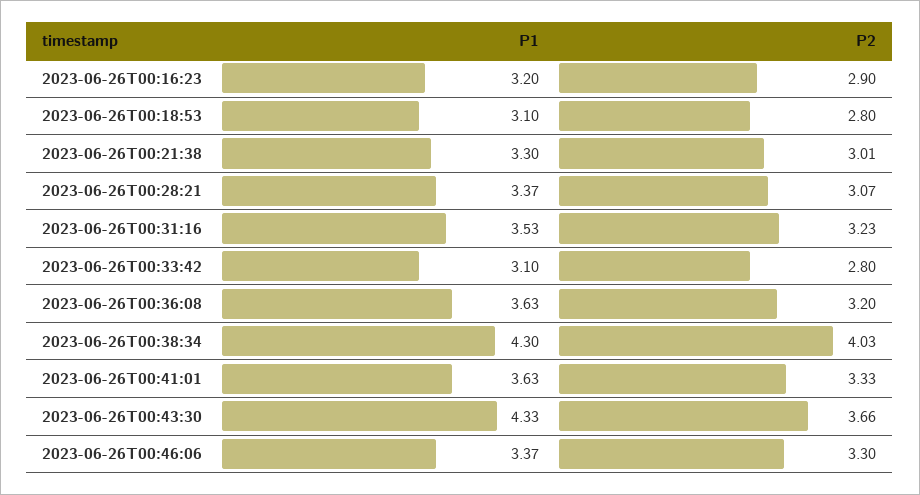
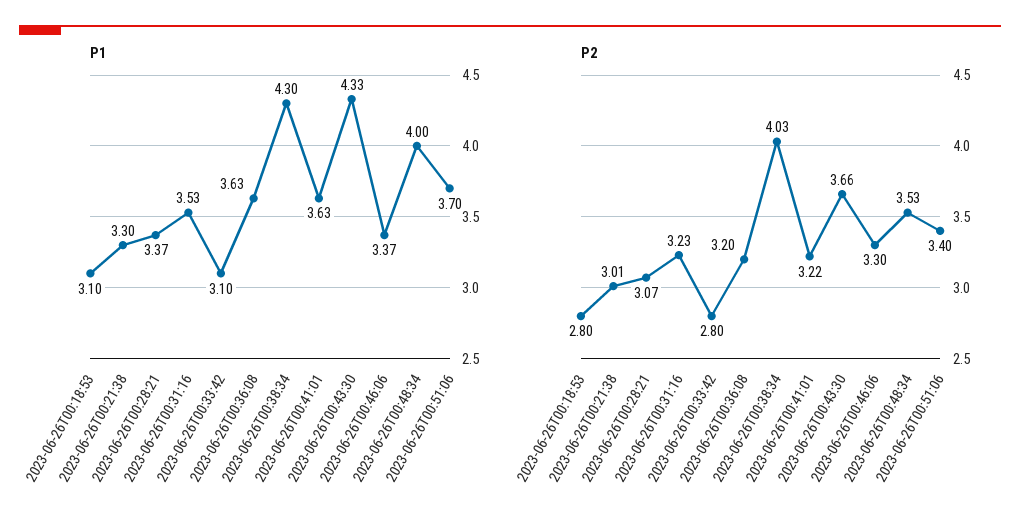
P1, 2023-06-26T00:16:23: 3.2 -> none
P2, 2023-06-26T00:16:23: 2.9 -> none
P2, 2023-06-26T00:41:01: 3.33 -> 3.22
P1, 2023-06-26T00:48:34: none -> 4
P1, 2023-06-26T00:51:06: none -> 3.7
P2, 2023-06-26T00:48:34: none -> 3.53
P2, 2023-06-26T00:51:06: none -> 3.4

